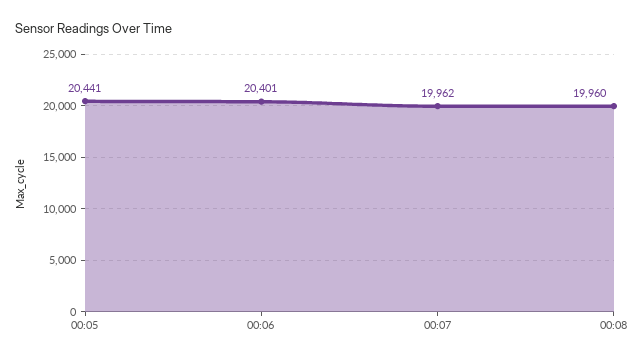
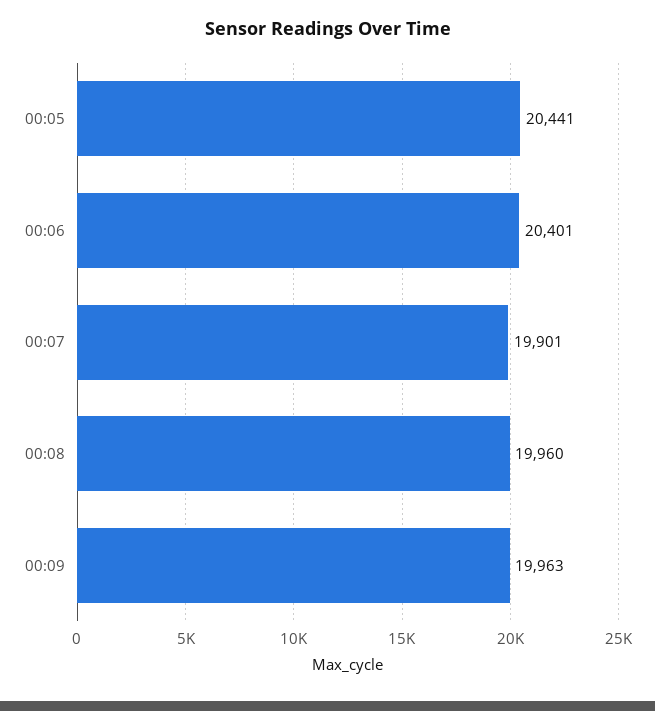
00:07: 19962 -> 19901
00:09: none -> 19963

